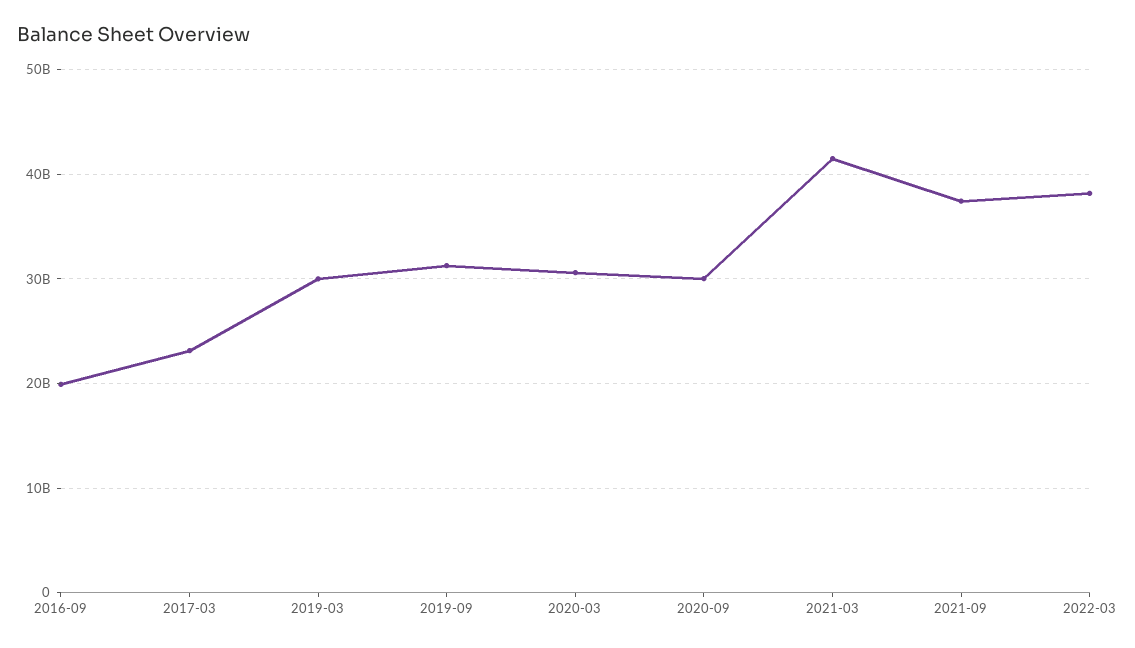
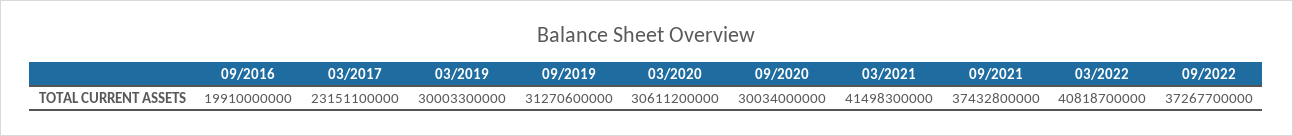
2022-03: 38000000000 -> 40818700000
09/2022: none -> 37267700000

